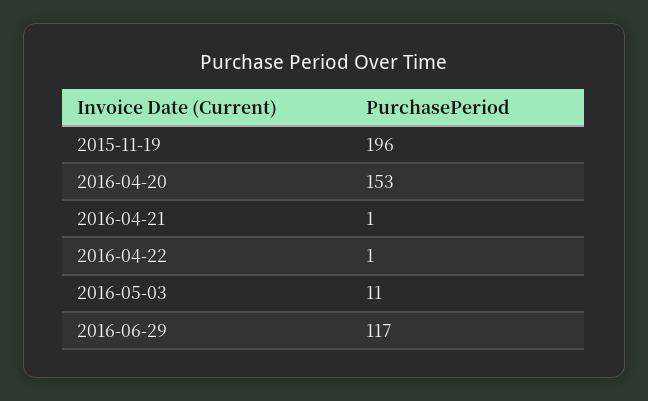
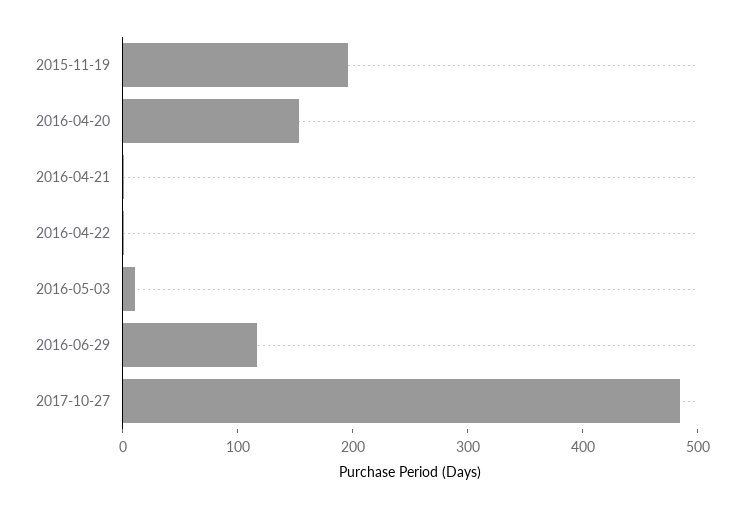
2017-10-27: none -> 480

